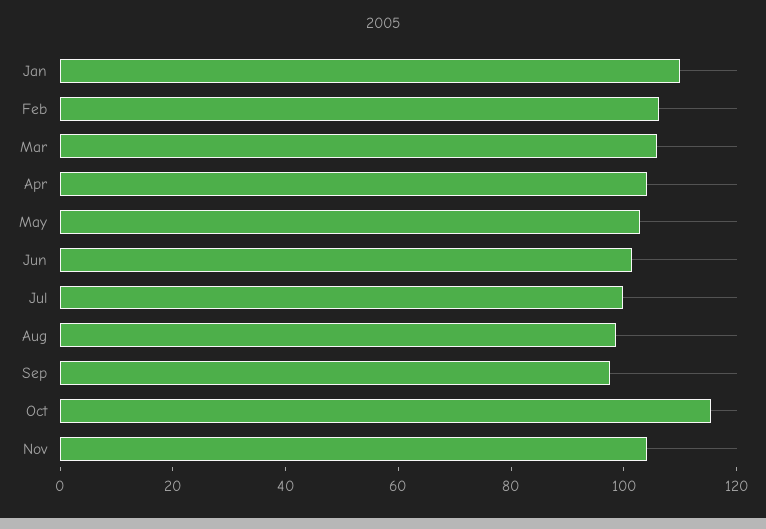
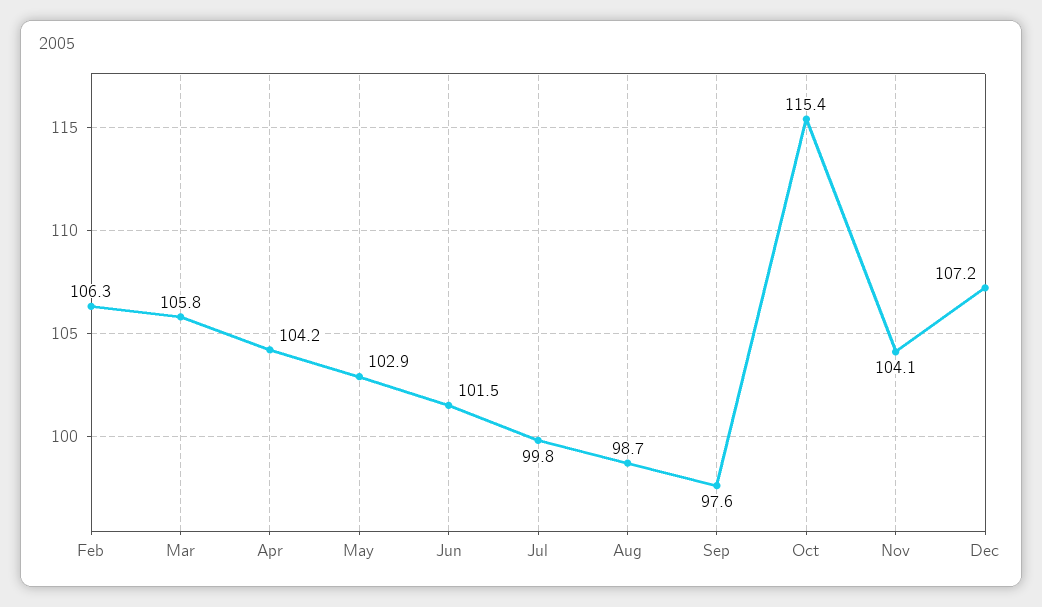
Jan: 110 -> none
Dec: none -> 107.2

